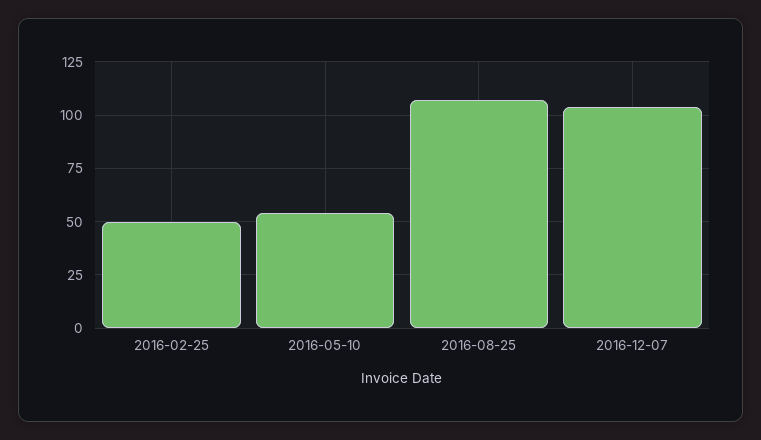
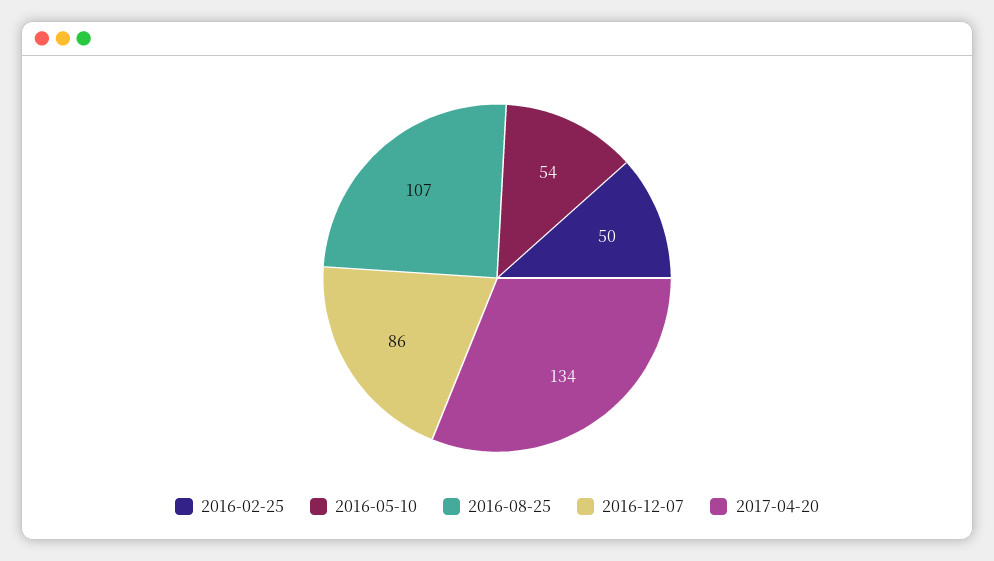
2016-12-07: 105 -> 86
2017-04-20: none -> 134

